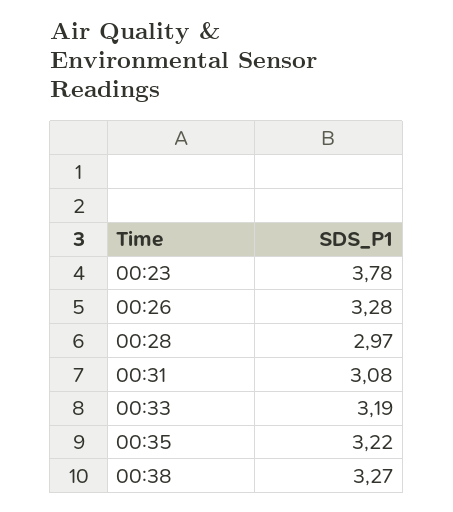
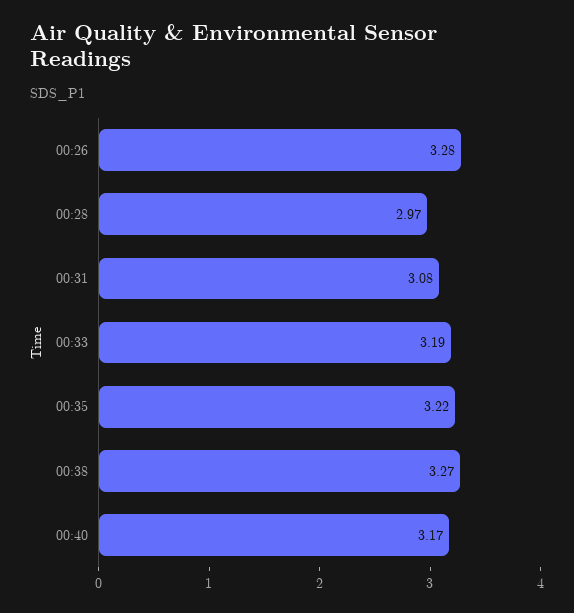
00:23: 3.78 -> none
00:40: none -> 3.17

